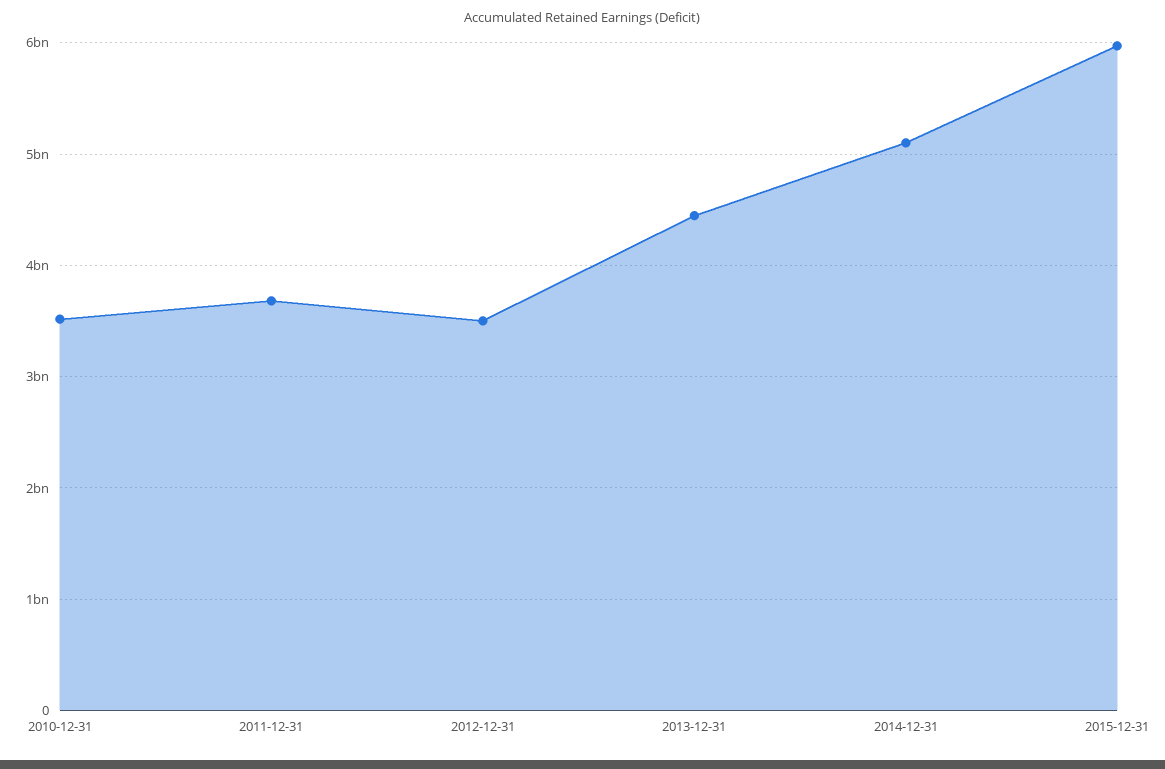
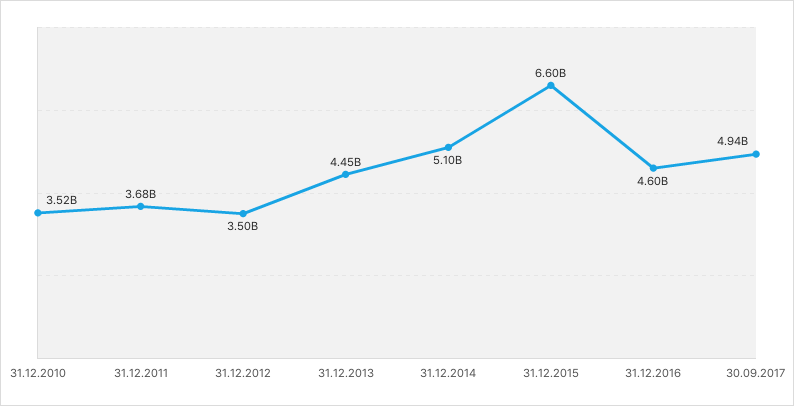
2015-12-31: 6000000000 -> 6600000000
31.12.2016: none -> 4600000000
30.09.2017: none -> 4940000000

